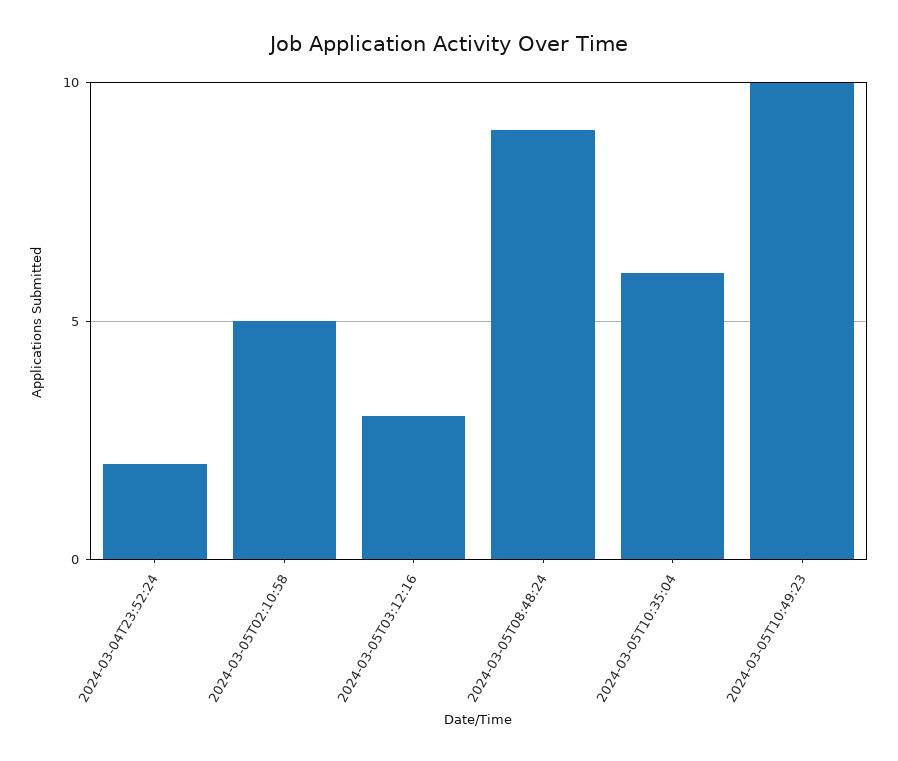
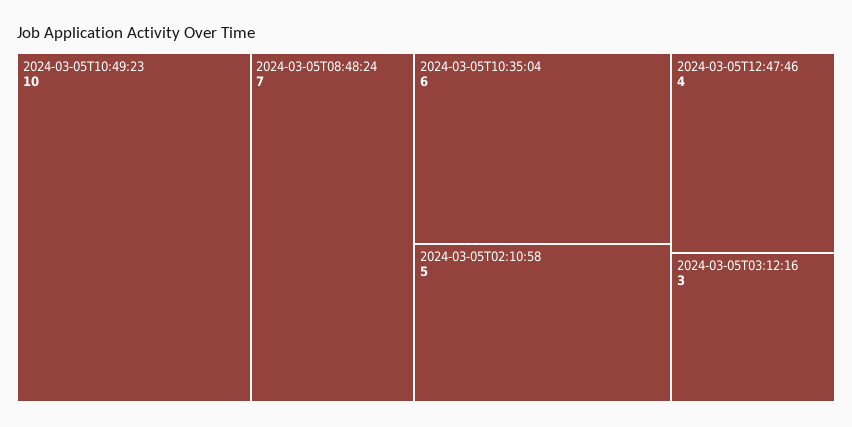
2024-03-04T23:52:24: 2 -> none
2024-03-05T08:48:24: 9 -> 7
2024-03-05T12:47:46: none -> 4

